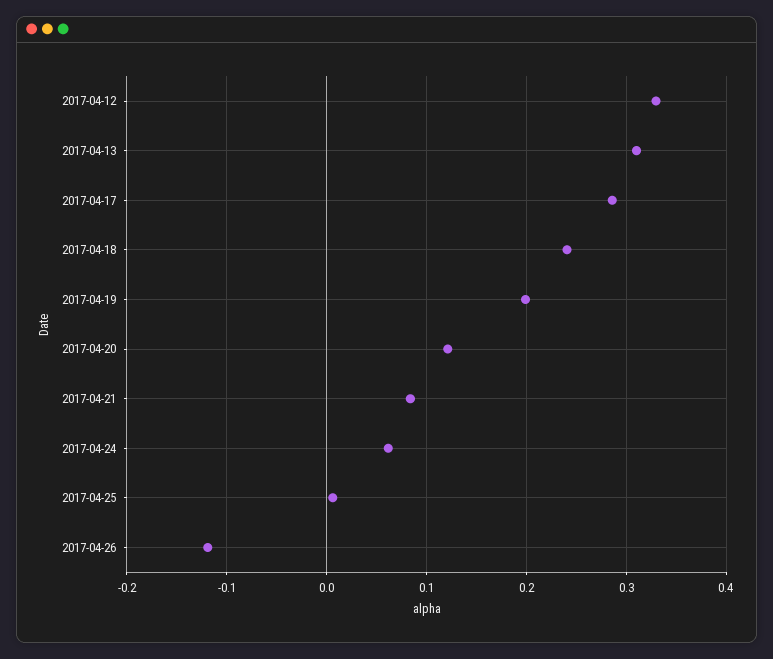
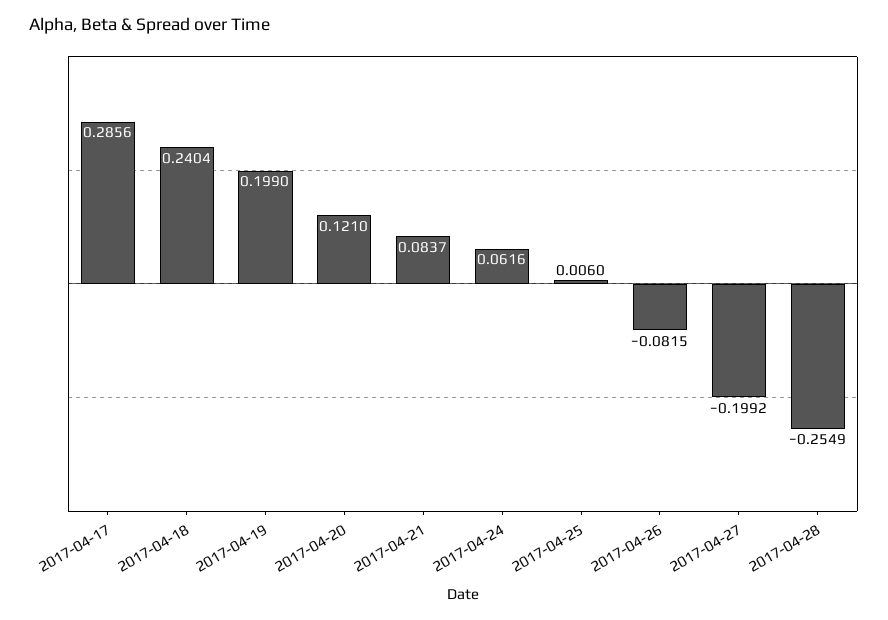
2017-04-12: 0.33 -> none
2017-04-13: 0.31 -> none
2017-04-26: -0.12 -> -0.0815
2017-04-27: none -> -0.1992
2017-04-28: none -> -0.2549

